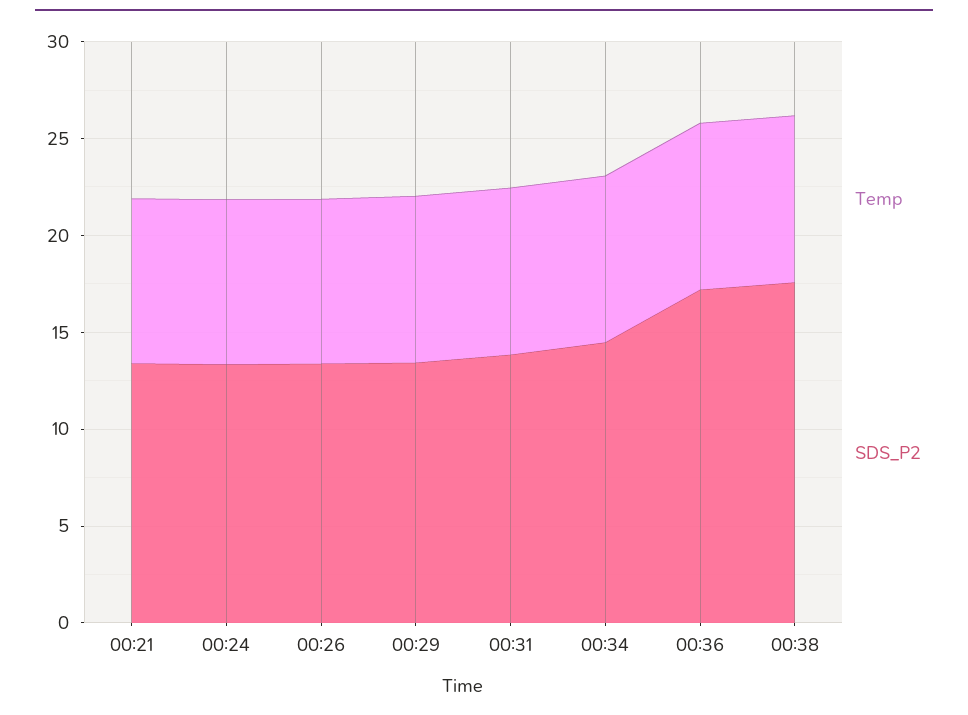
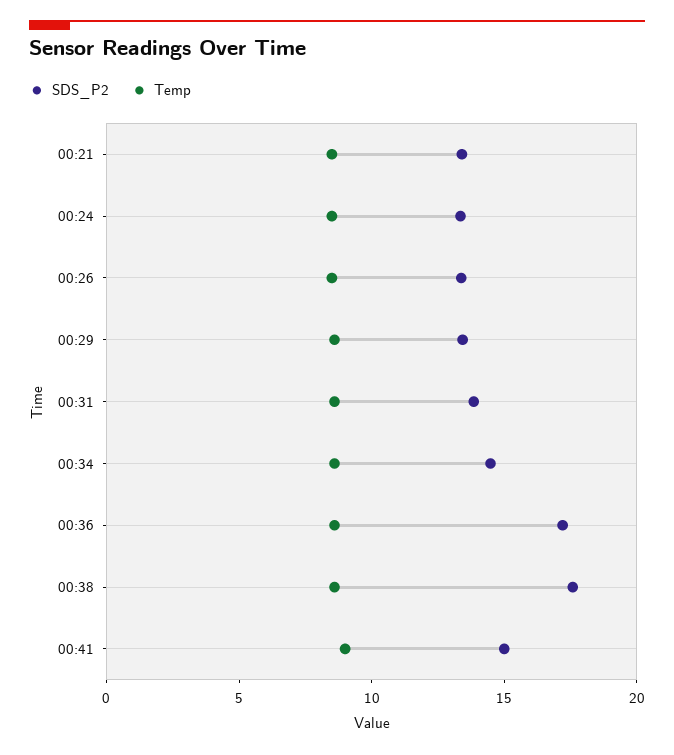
SDS_P2, 00:41: none -> 15
Temp, 00:41: none -> 9

